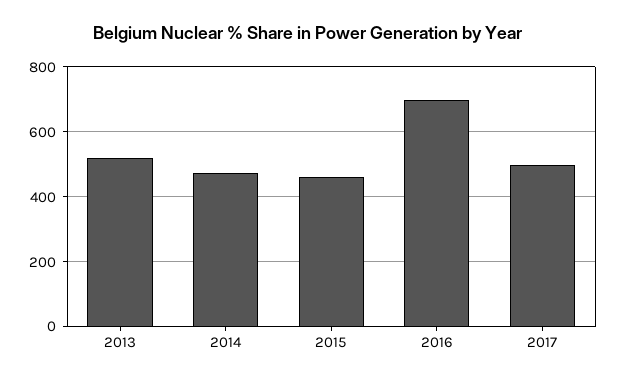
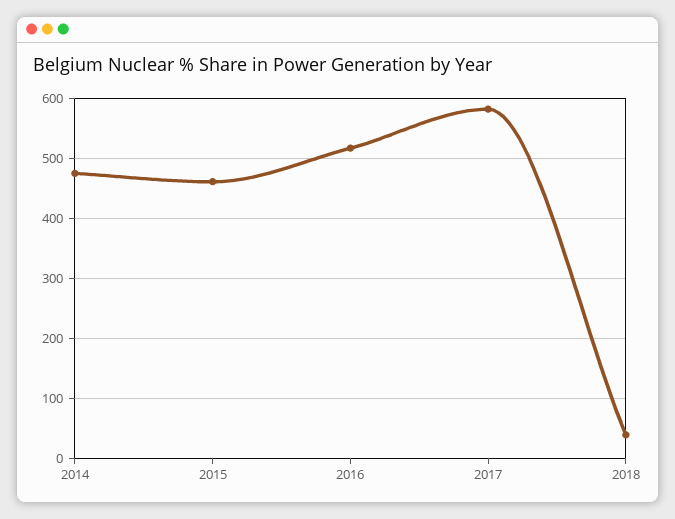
2013: 520 -> none
2016: 700 -> 520
2017: 500 -> 580
2018: none -> 40

